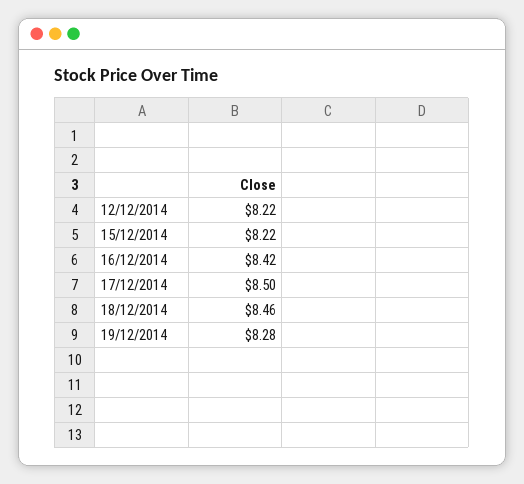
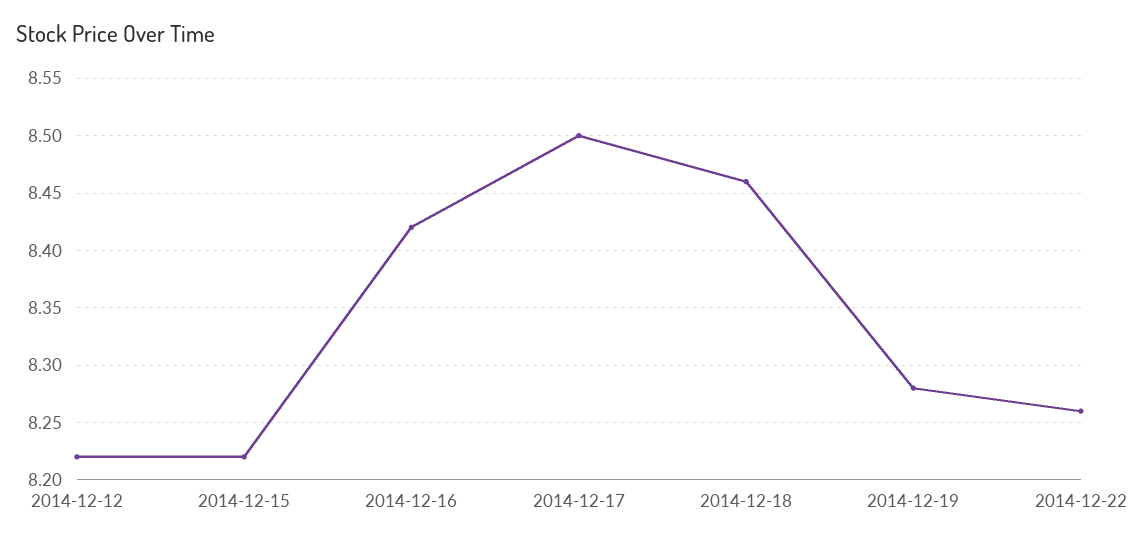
2014-12-22: none -> 8.26

